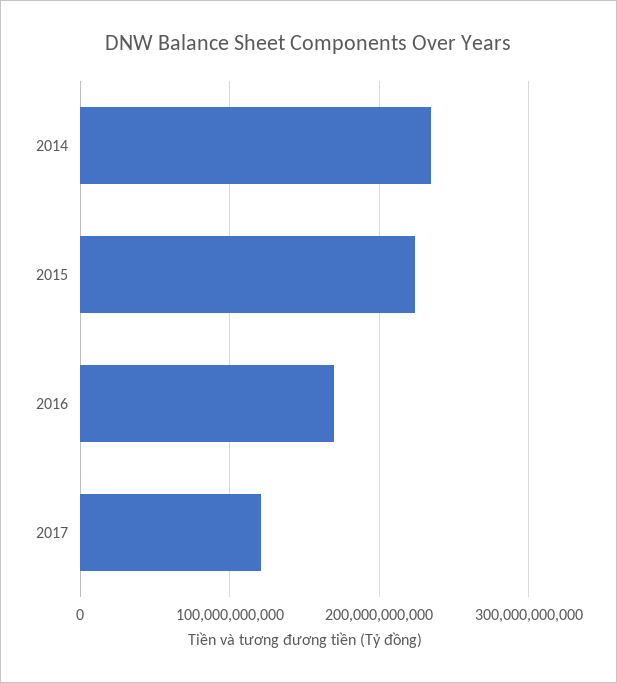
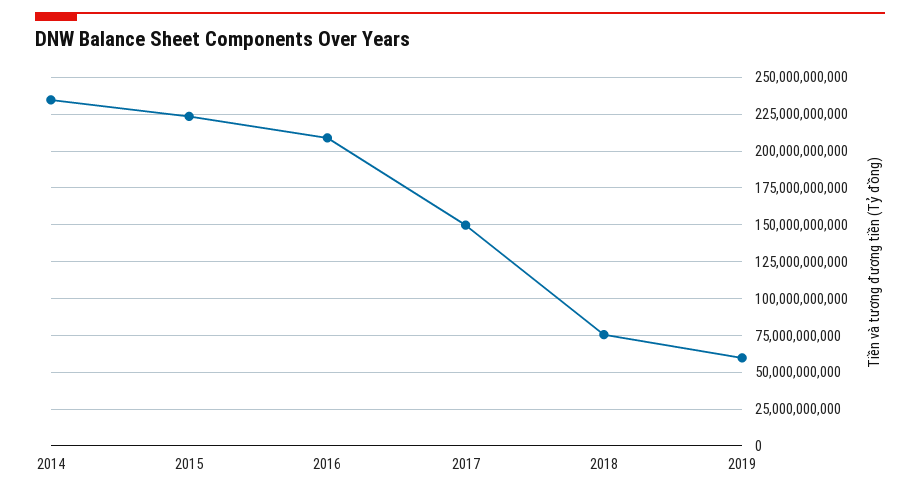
2016: 170000000000 -> 210000000000
2017: 120000000000 -> 150000000000
2018: none -> 75000000000
2019: none -> 60000000000

